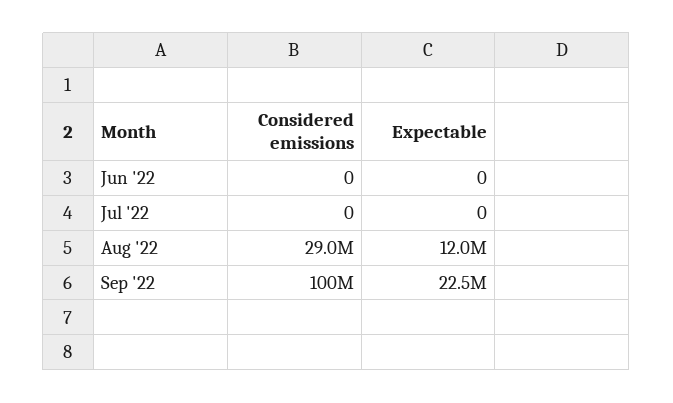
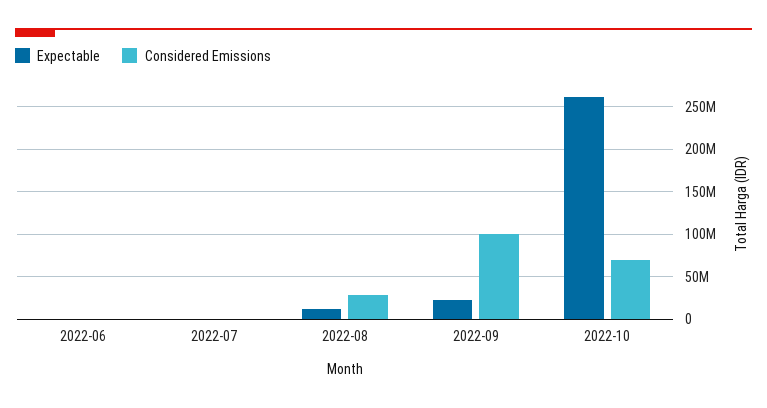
Expectable, 2022-10: none -> 260000000
Considered emissions, 2022-10: none -> 70000000

